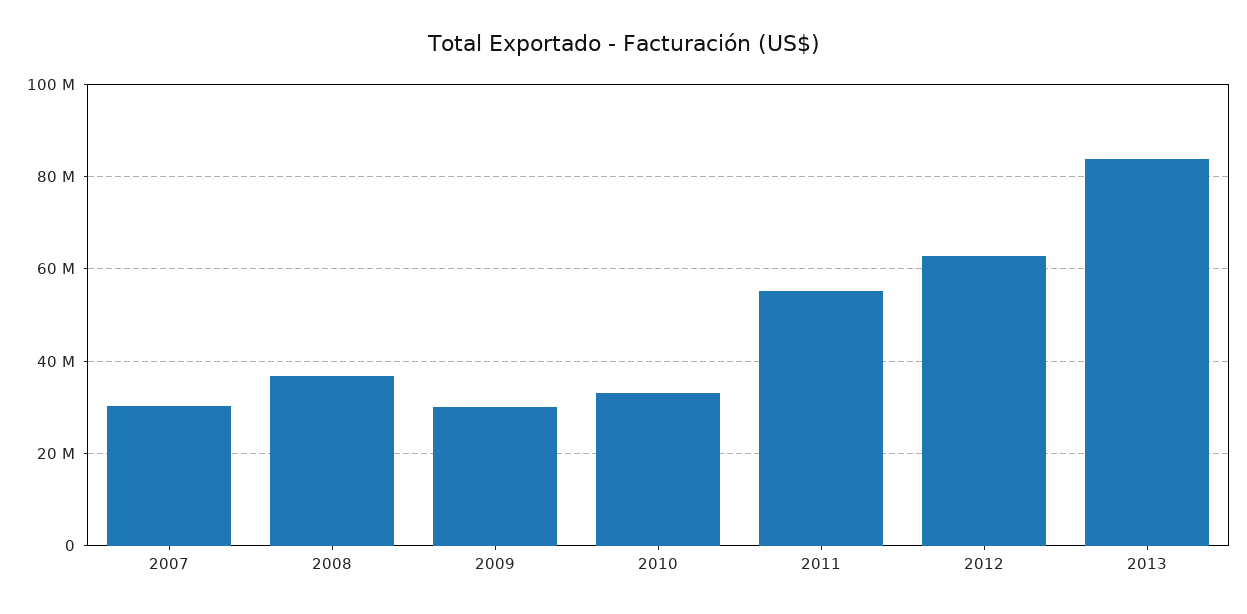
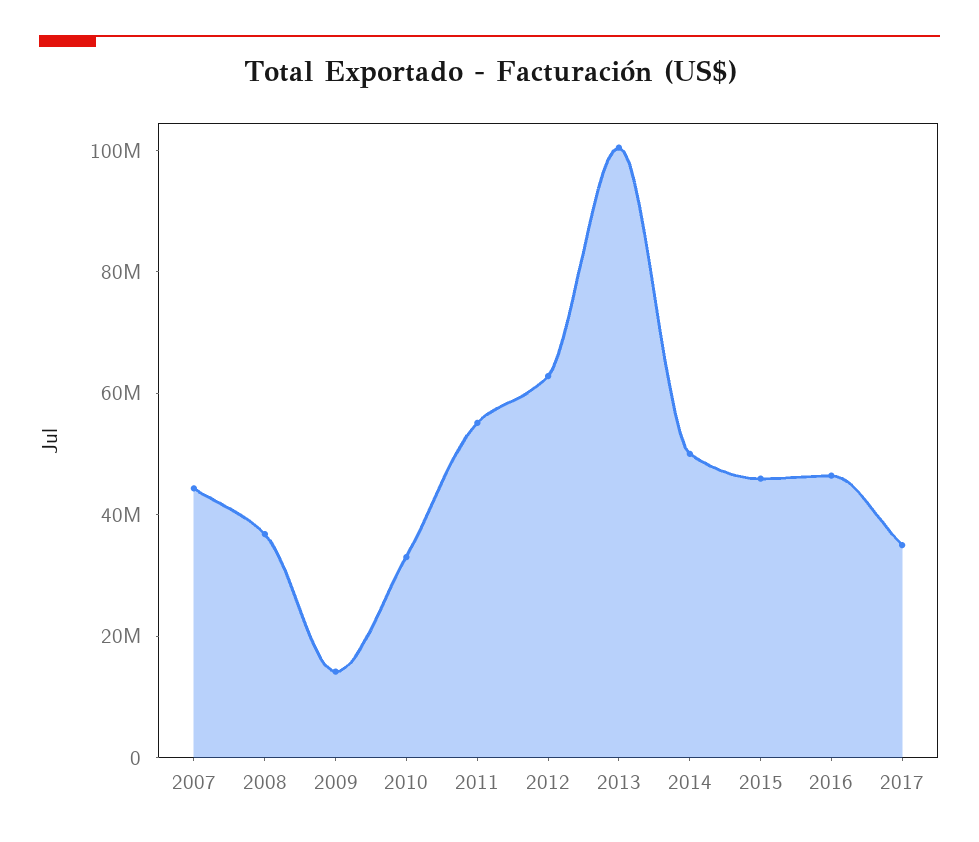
2007: 30000000 -> 45000000
2009: 30000000 -> 15000000
2013: 84000000 -> 100000000
2014: none -> 50000000
2015: none -> 45000000
2016: none -> 45000000
2017: none -> 35000000

